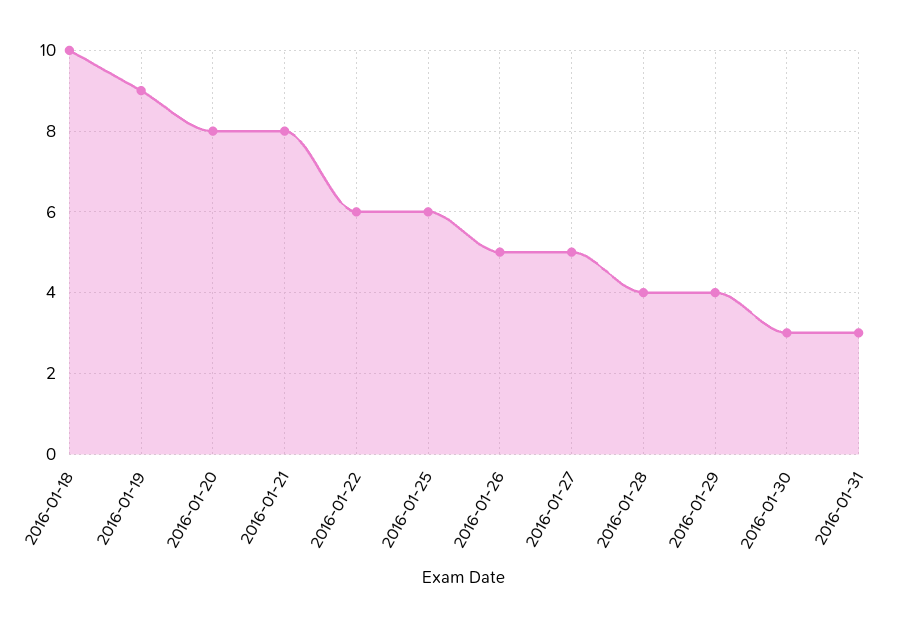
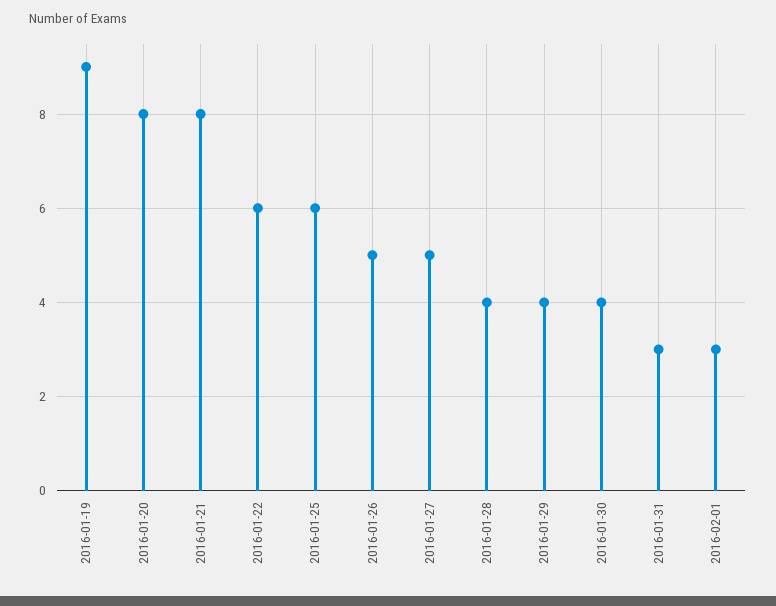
2016-01-18: 10 -> none
2016-01-30: 3 -> 4
2016-02-01: none -> 3

